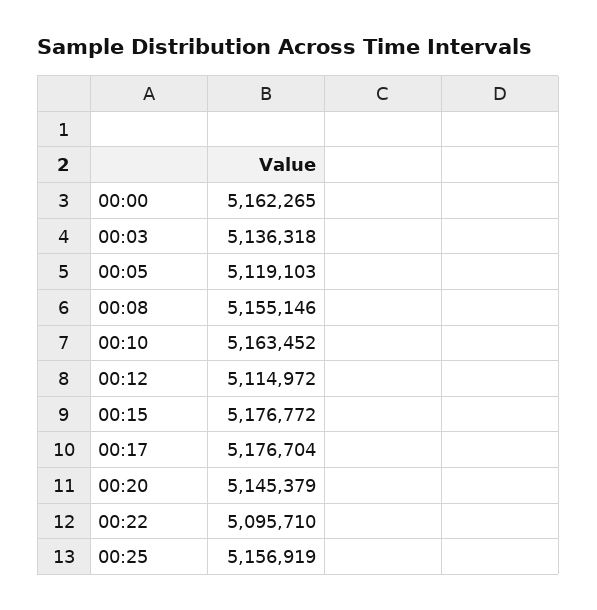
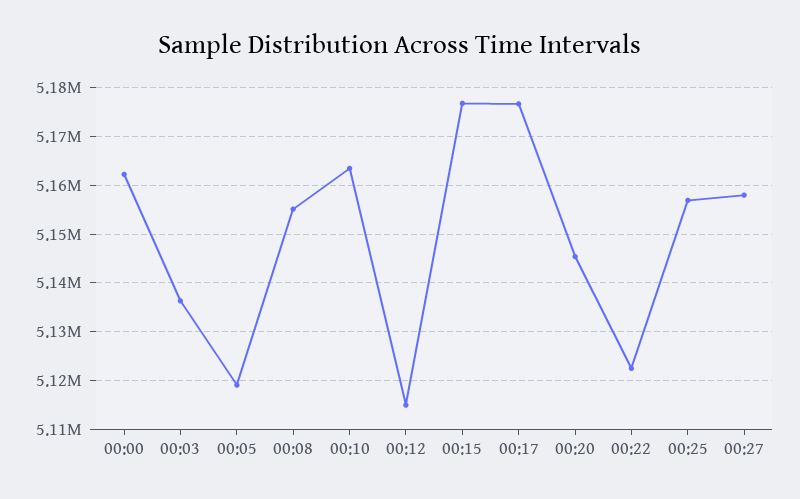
00:22: 5095710 -> 5122000
00:27: none -> 5158000

